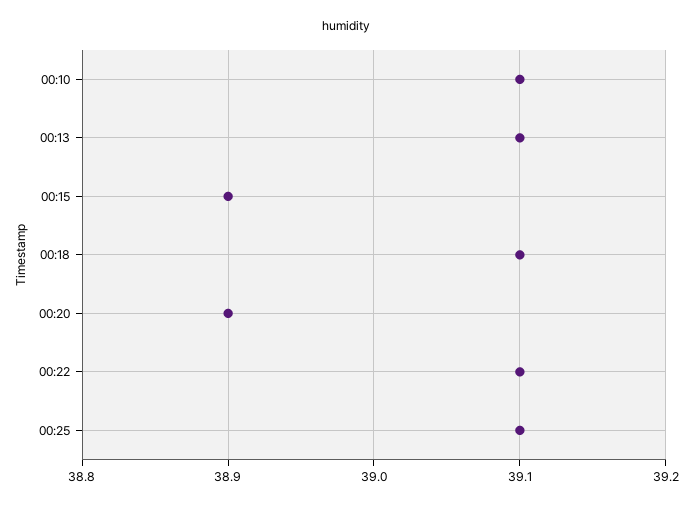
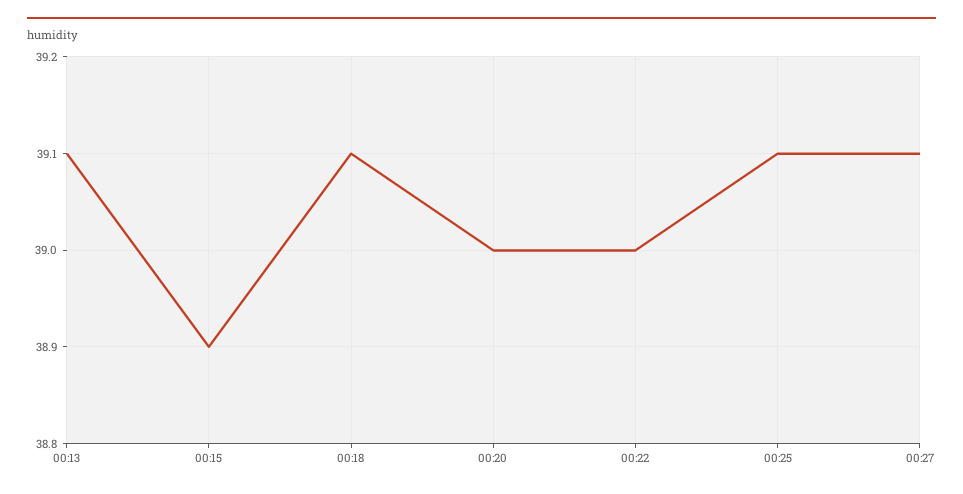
00:10: 39.1 -> none
00:20: 38.9 -> 39
00:22: 39.1 -> 39
00:27: none -> 39.1

